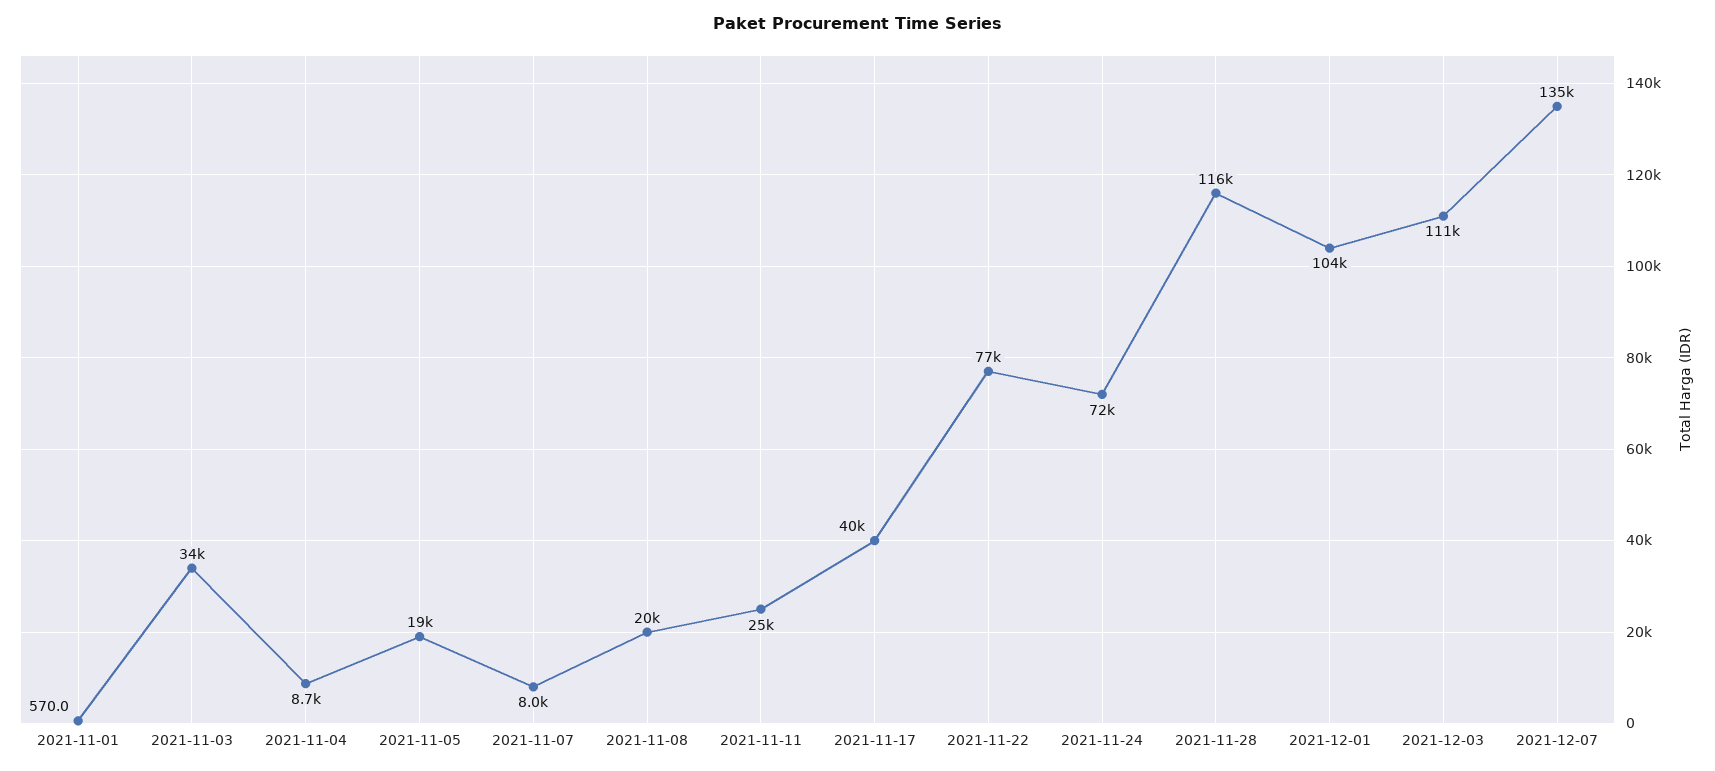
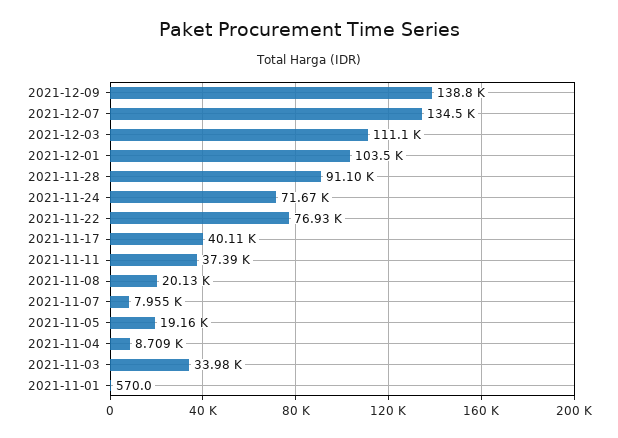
2021-11-11: 25000 -> 37390
2021-11-28: 116000 -> 91100
2021-12-09: none -> 138800

